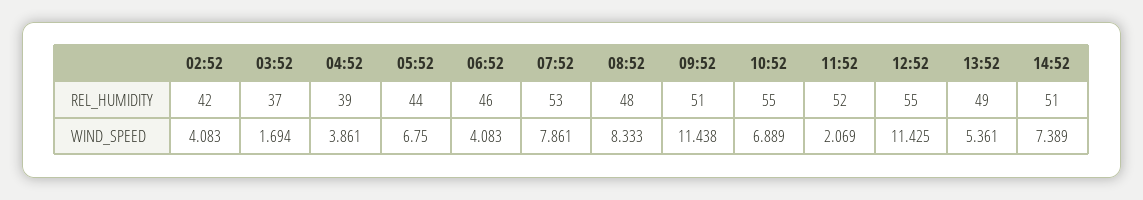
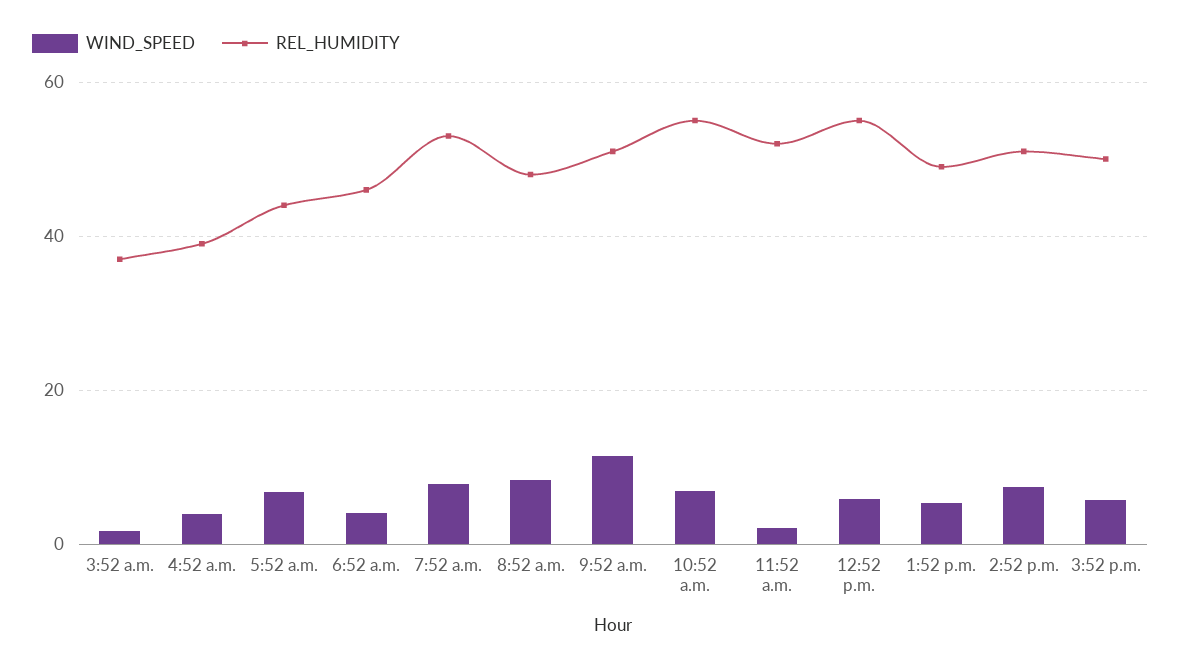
REL_HUMIDITY, 02:52: 42 -> none
WIND_SPEED, 02:52: 4.083 -> none
WIND_SPEED, 12:52: 11.425 -> 6
WIND_SPEED, 3:52 p.m.: none -> 6
REL_HUMIDITY, 3:52 p.m.: none -> 50

